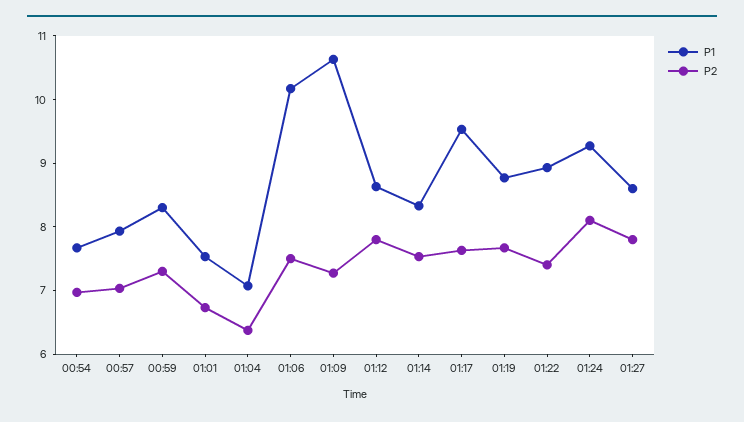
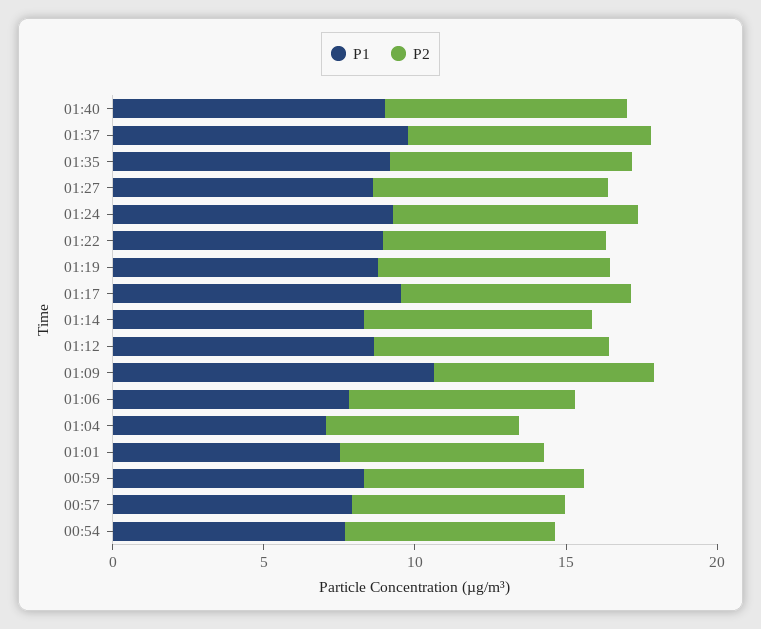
P1, 01:06: 10.2 -> 8
P1, 01:40: none -> 9
P2, 01:40: none -> 8
P1, 01:37: none -> 10
P2, 01:37: none -> 8
P1, 01:35: none -> 9
P2, 01:35: none -> 8

